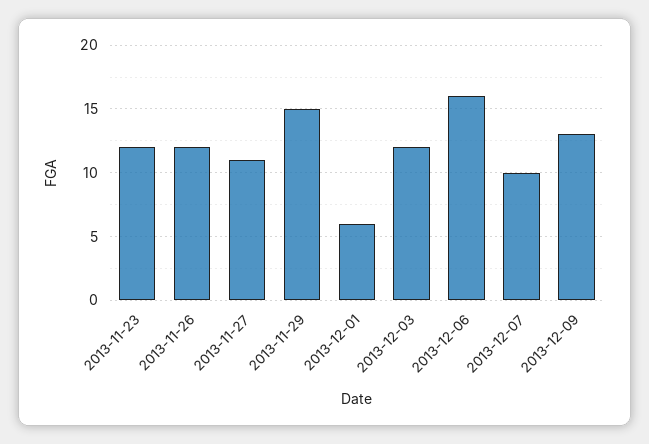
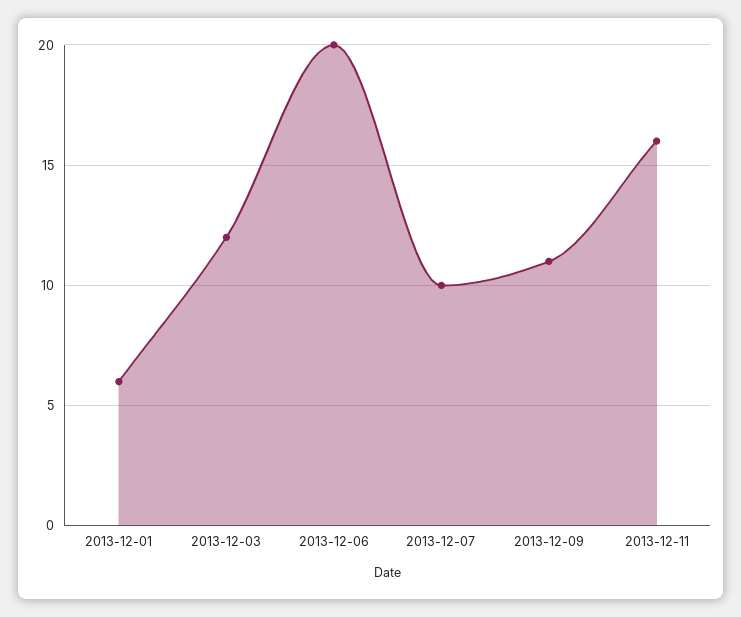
2013-11-23: 12 -> none
2013-11-26: 12 -> none
2013-11-27: 11 -> none
2013-11-29: 15 -> none
2013-12-06: 16 -> 20
2013-12-09: 13 -> 11
2013-12-11: none -> 16

